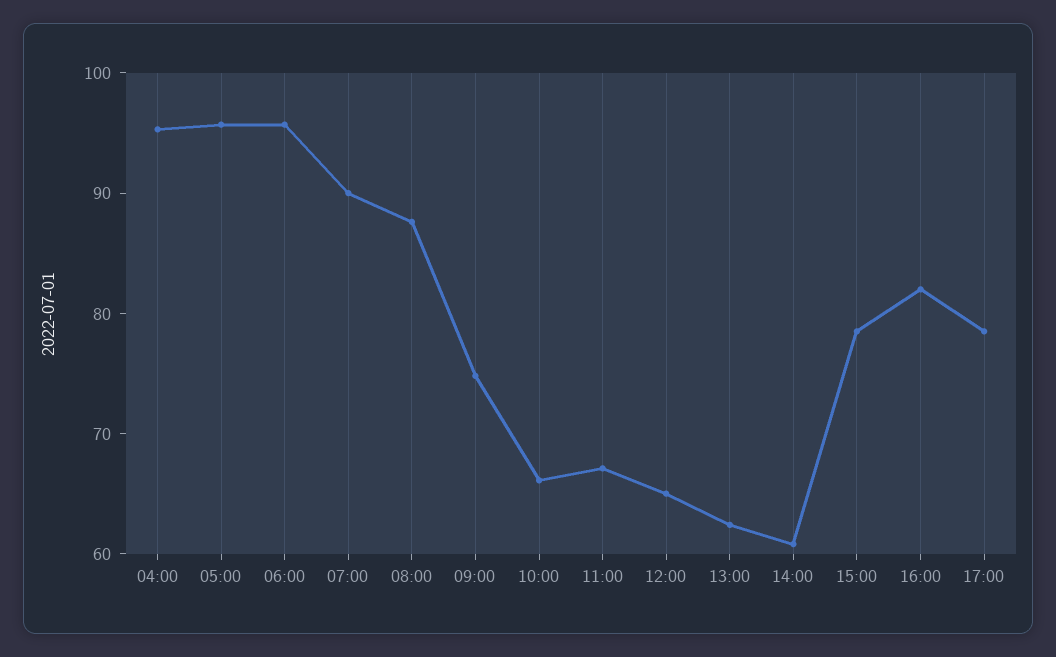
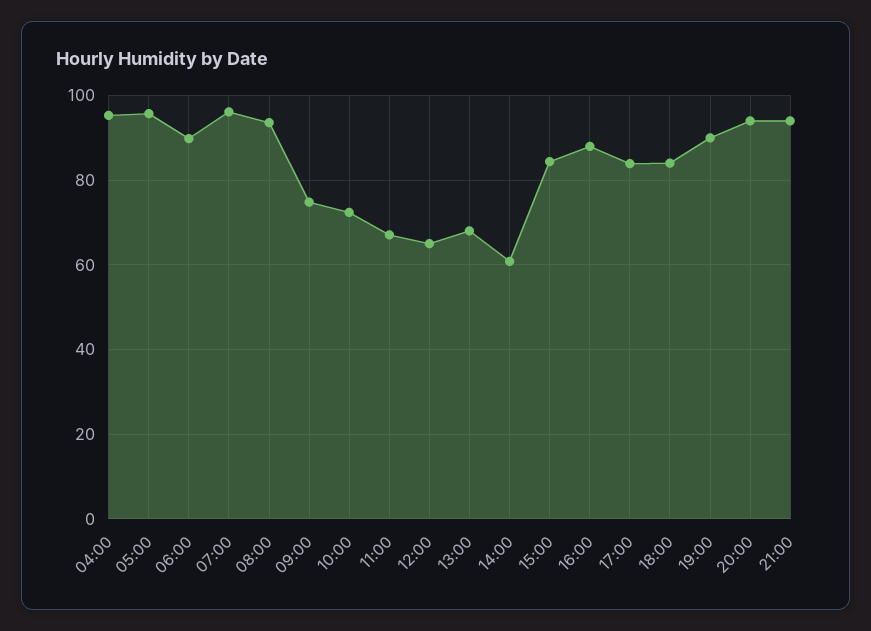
06:00: 96 -> 90
07:00: 90 -> 96
08:00: 88 -> 94
10:00: 66 -> 72
13:00: 62 -> 68
15:00: 78 -> 84
16:00: 82 -> 88
17:00: 78 -> 84
18:00: none -> 84
19:00: none -> 90
20:00: none -> 94
21:00: none -> 94

